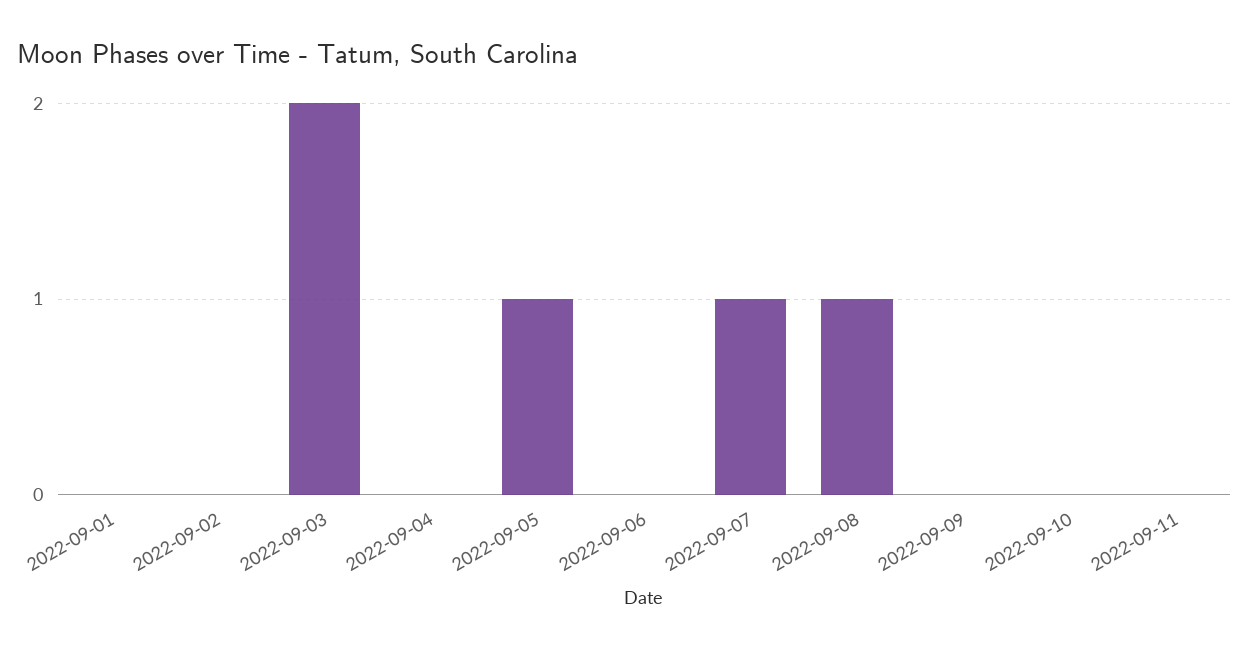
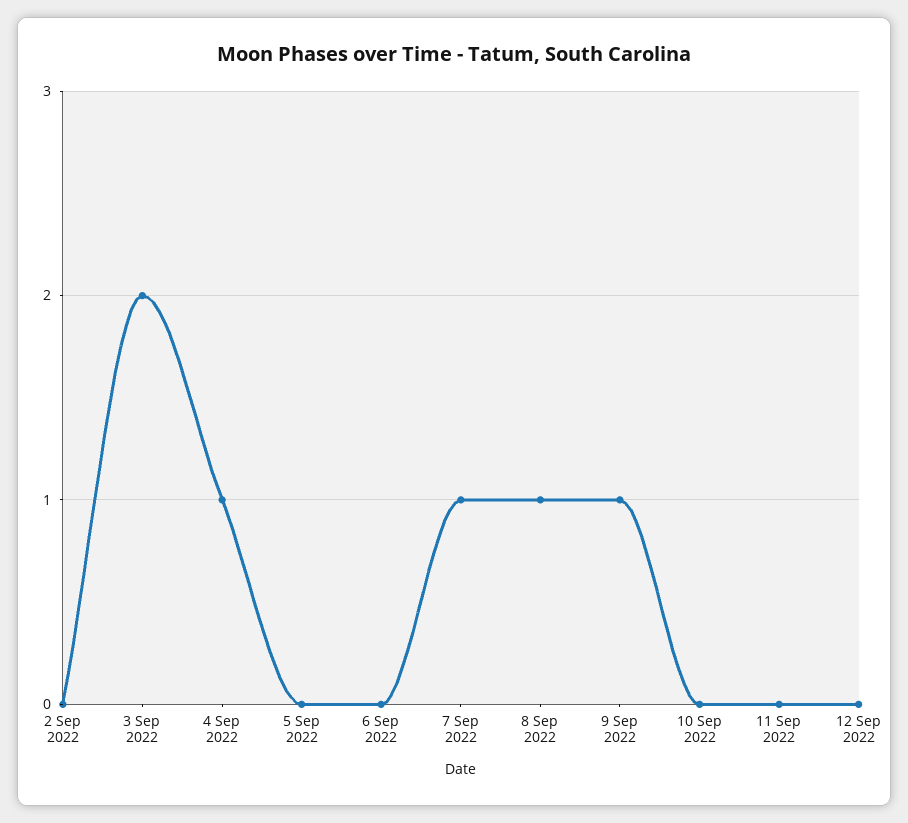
2022-09-01: 0 -> none
2022-09-04: 0 -> 1
2022-09-05: 1 -> 0
2022-09-09: 0 -> 1
12 Sep 2022: none -> 0

